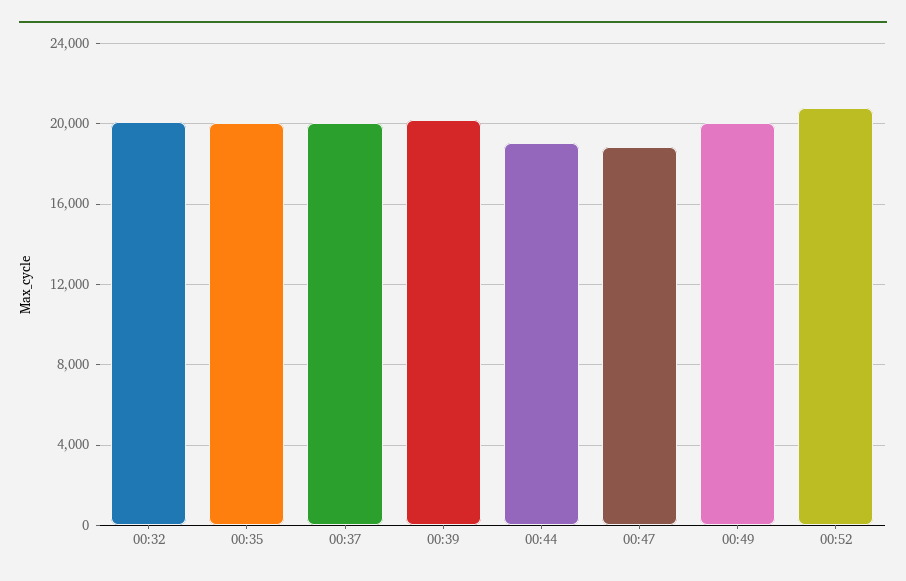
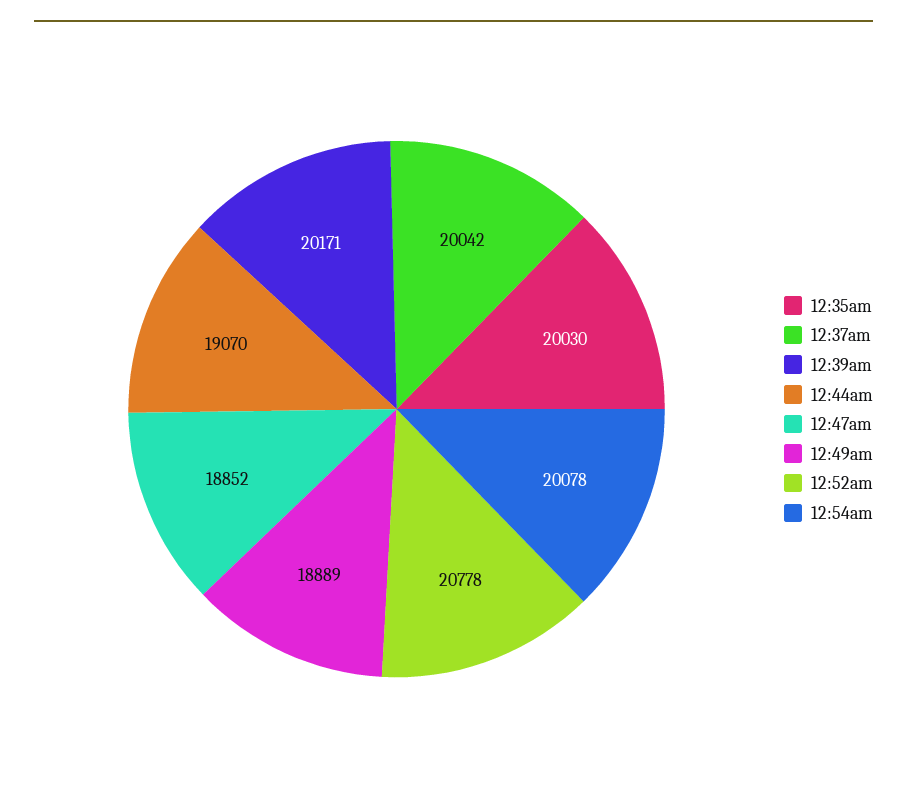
00:32: 20000 -> none
00:49: 20000 -> 18889
12:54am: none -> 20078

